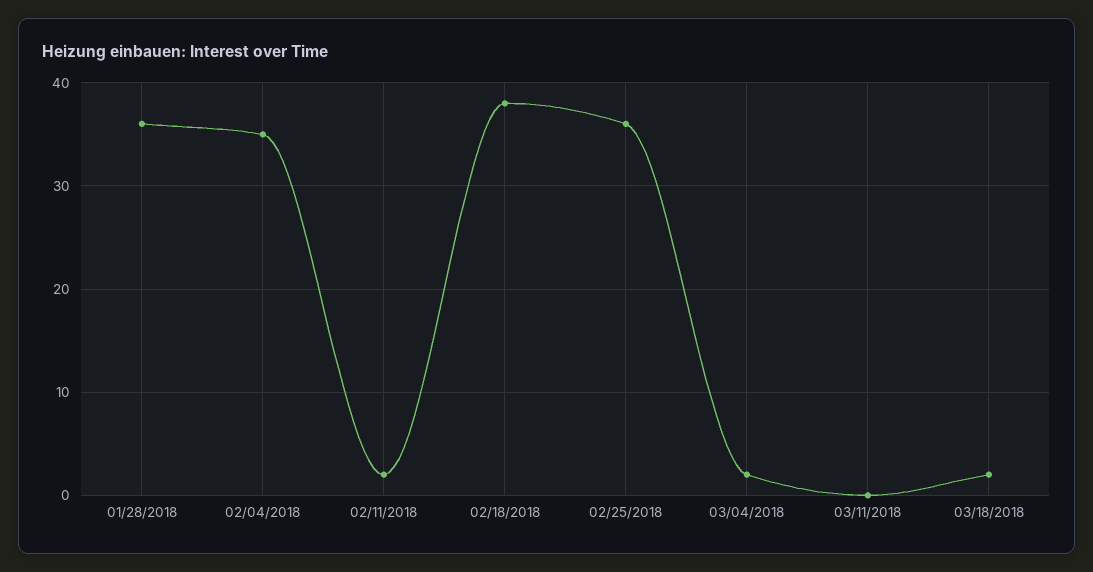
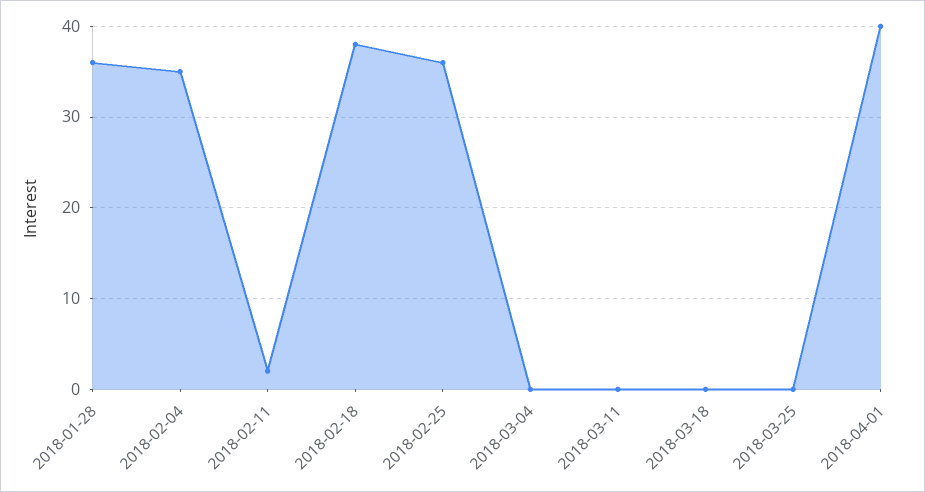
03/04/2018: 2 -> 0
03/18/2018: 2 -> 0
2018-03-25: none -> 0
2018-04-01: none -> 40

